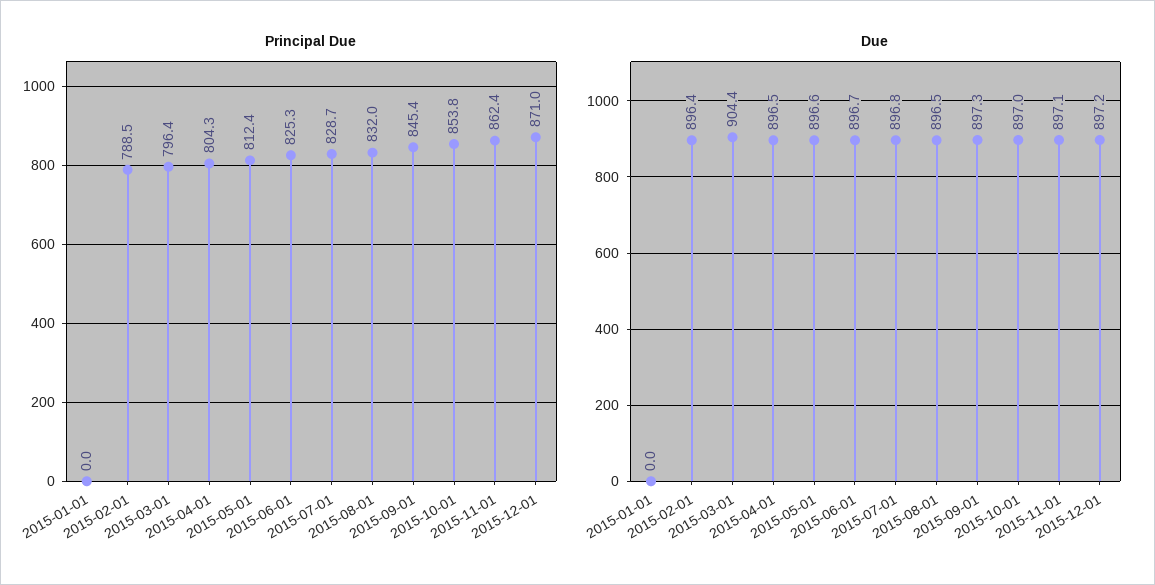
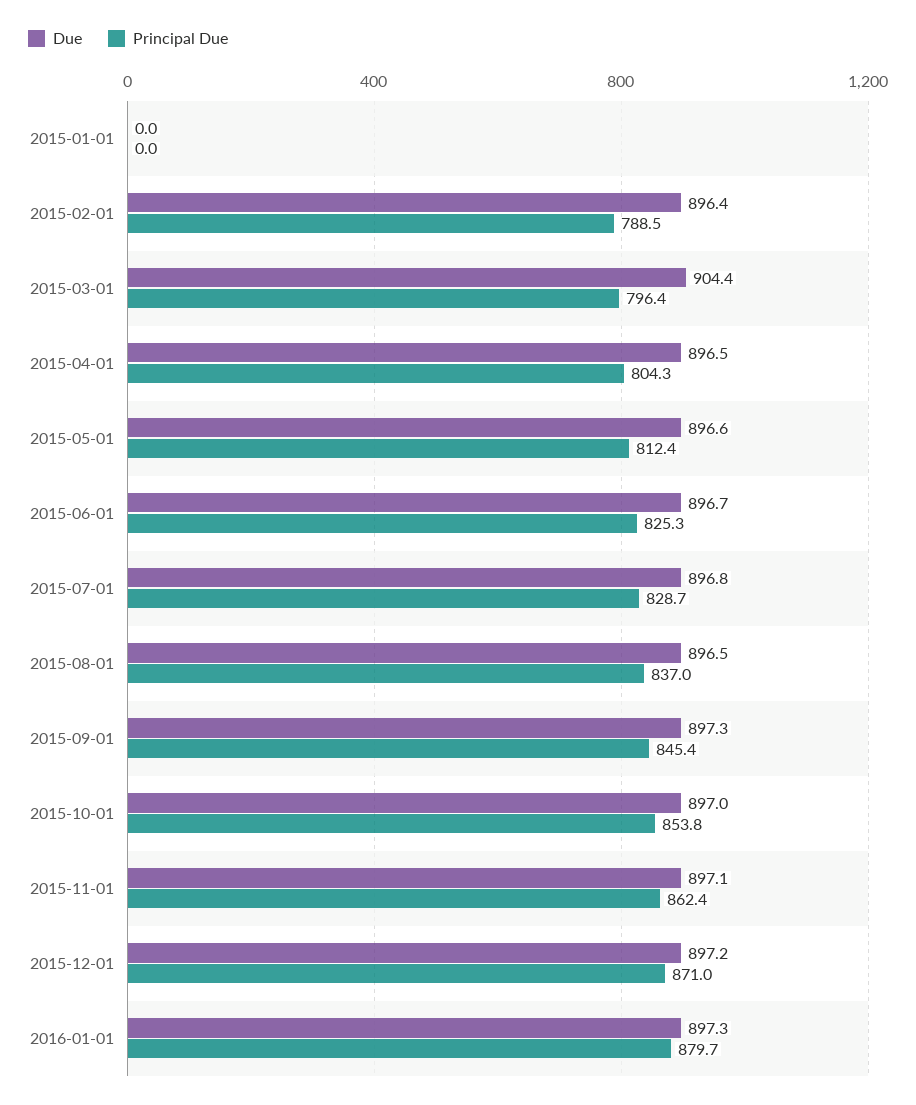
Principal Due, 2015-08-01: 832 -> 837
Due, 2016-01-01: none -> 897.3
Principal Due, 2016-01-01: none -> 879.7

